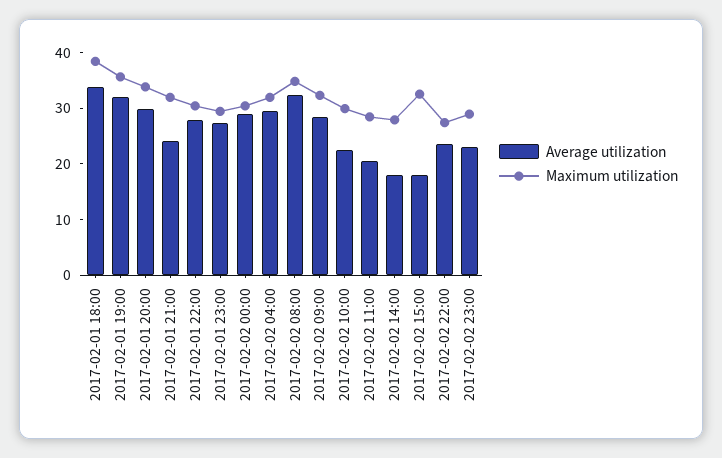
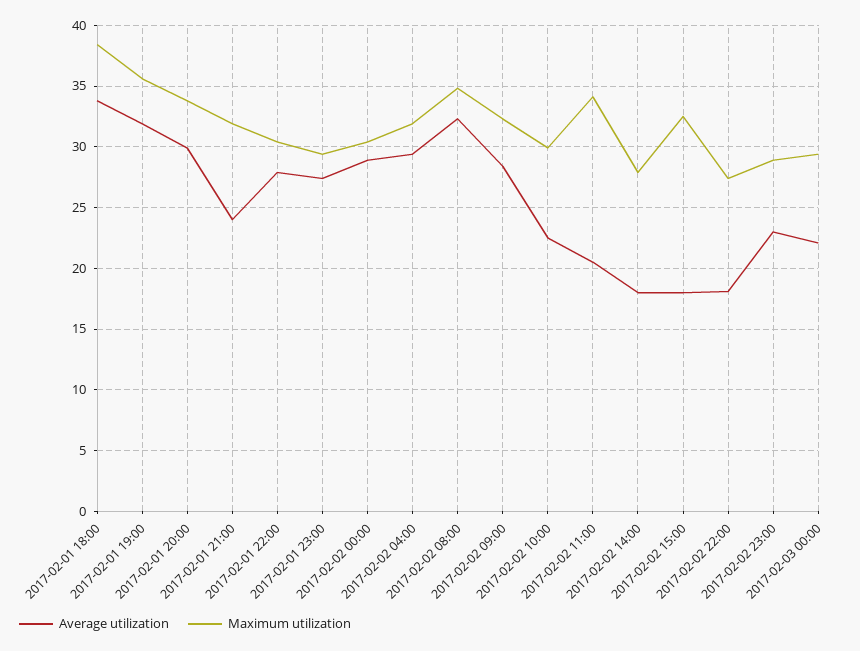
Maximum utilization, 2017-02-02 11:00: 28 -> 34
Average utilization, 2017-02-02 22:00: 24 -> 18
Average utilization, 2017-02-03 00:00: none -> 22
Maximum utilization, 2017-02-03 00:00: none -> 29.5

